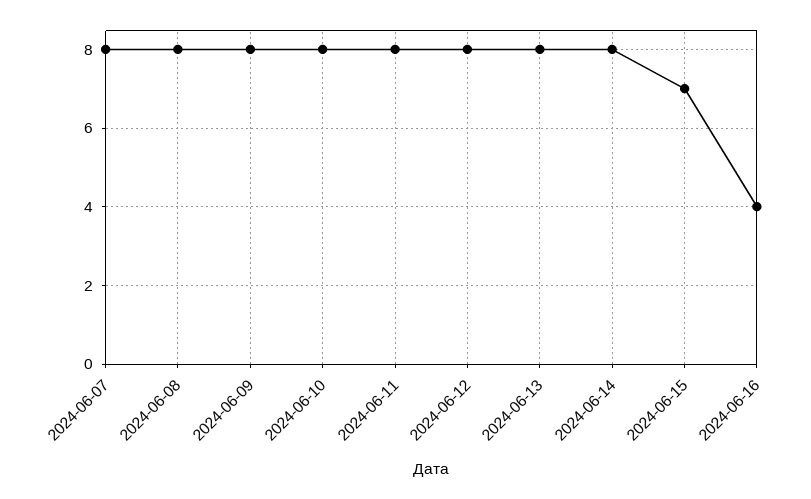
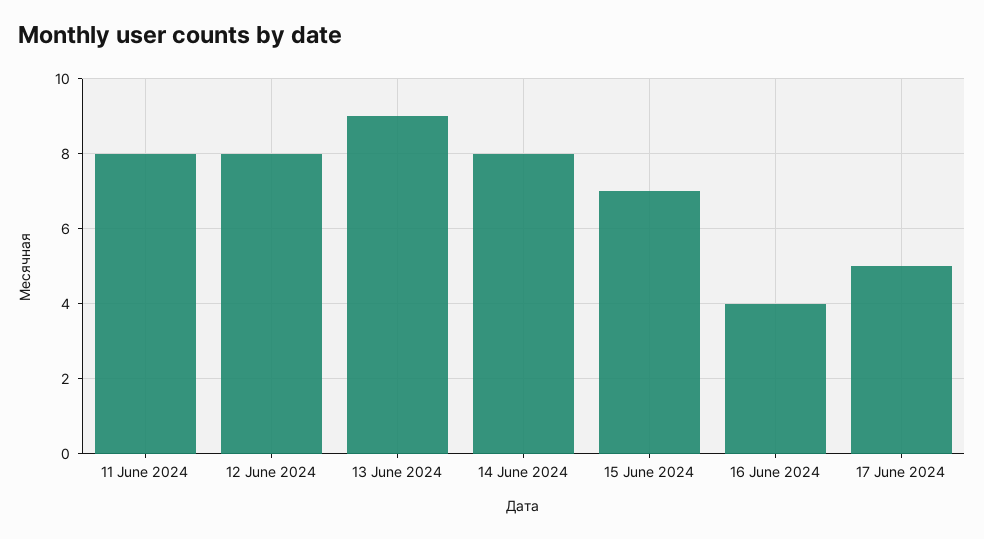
2024-06-07: 8 -> none
2024-06-08: 8 -> none
2024-06-09: 8 -> none
2024-06-10: 8 -> none
2024-06-13: 8 -> 9
17 June 2024: none -> 5

